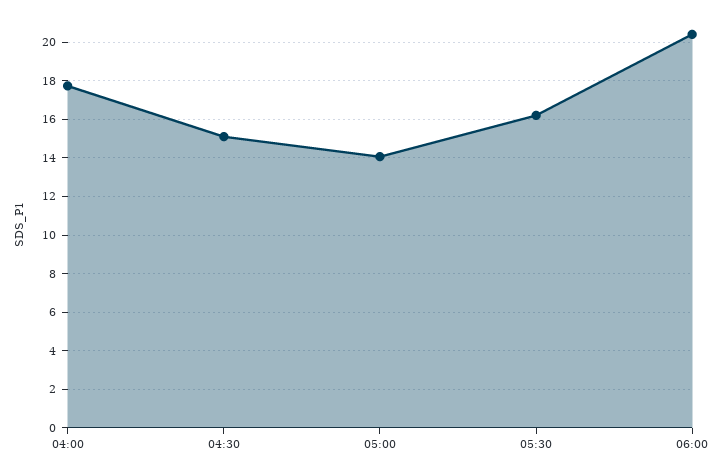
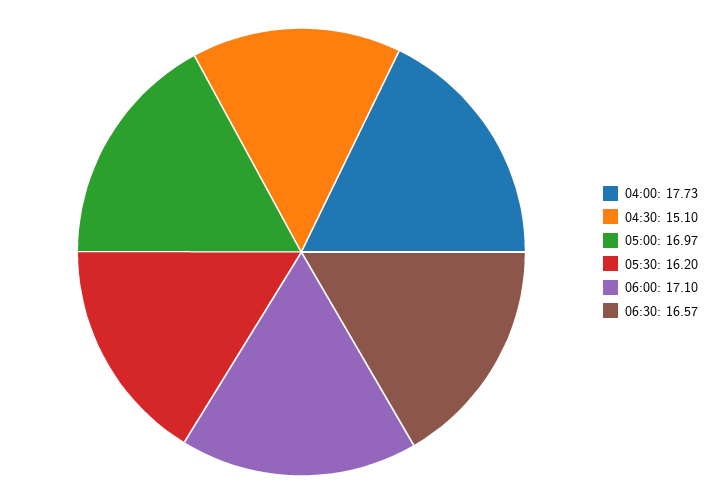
05:00: 14 -> 16.97
06:00: 20.5 -> 17.1
06:30: none -> 16.57

